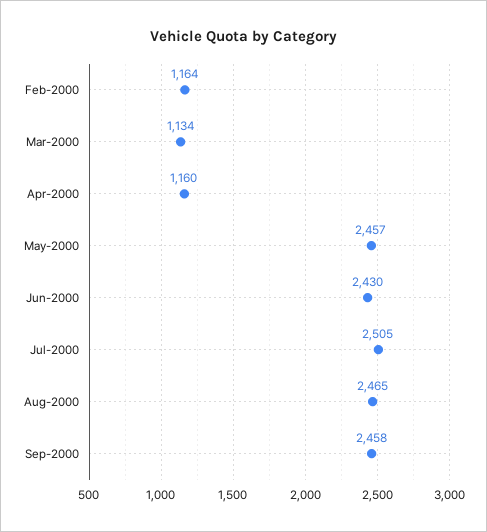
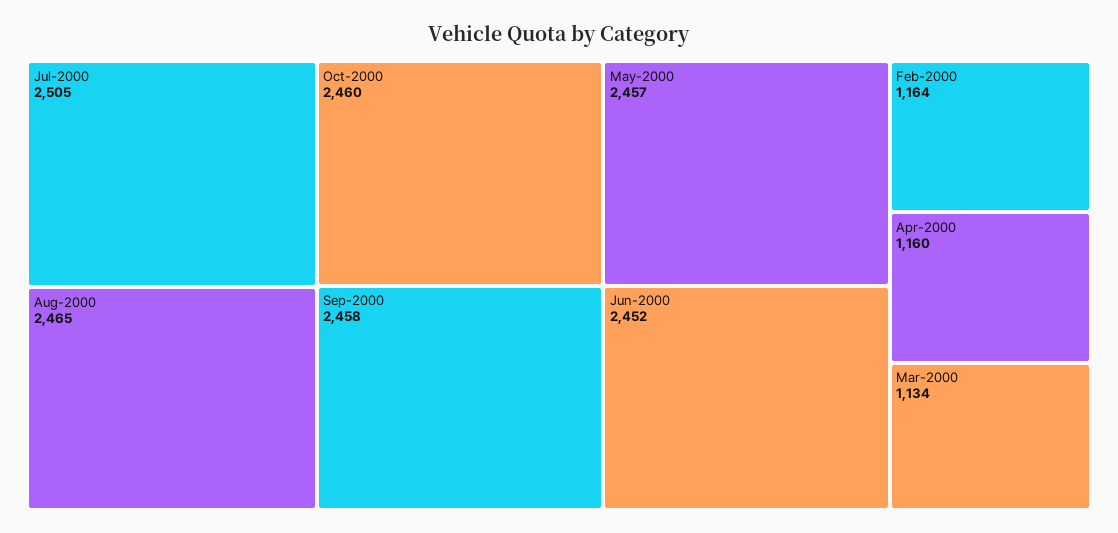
Jun-2000: 2430 -> 2452
Oct-2000: none -> 2460

